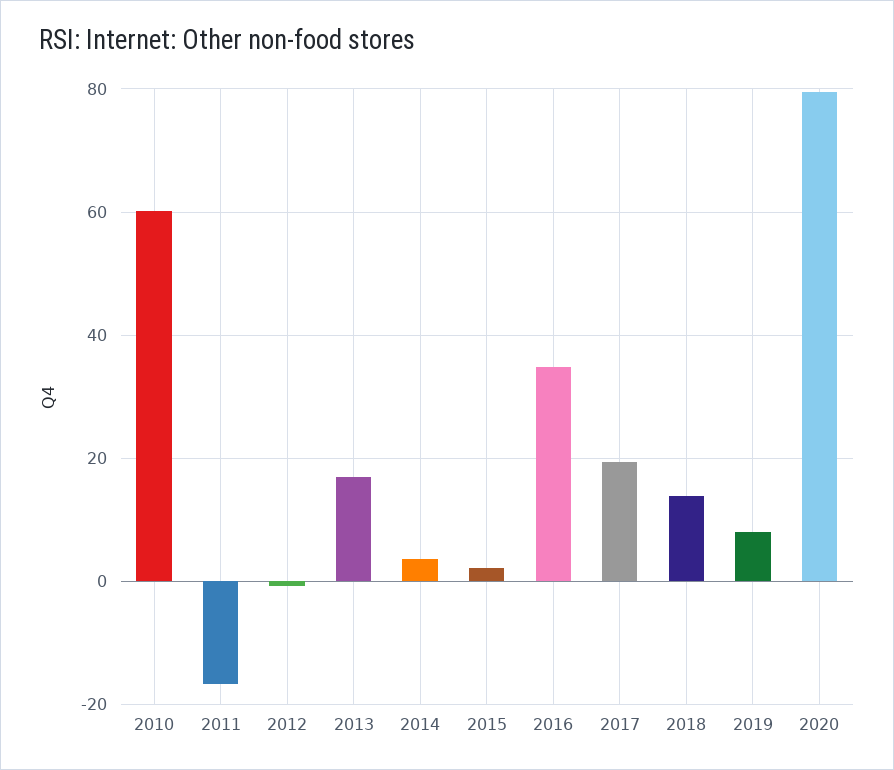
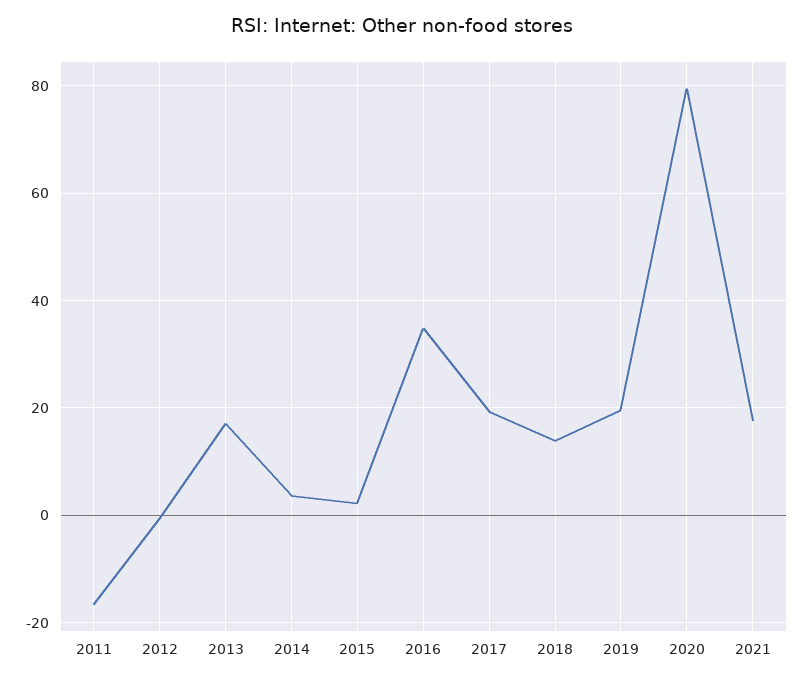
2010: 60 -> none
2019: 8 -> 20
2021: none -> 18

